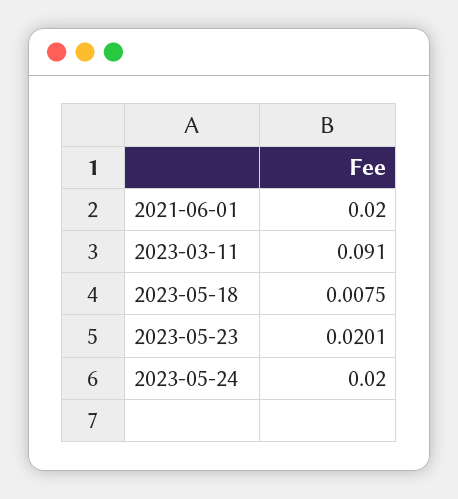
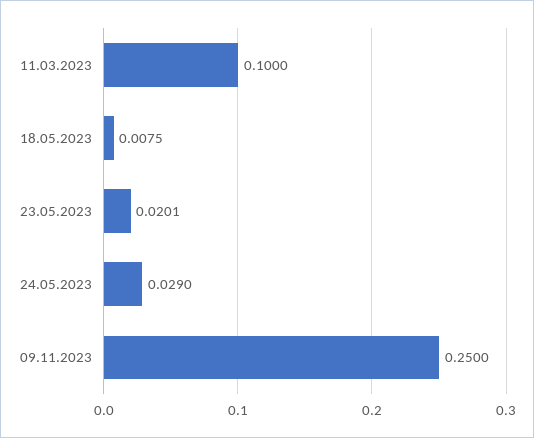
2021-06-01: 0.02 -> none
2023-03-11: 0.091 -> 0.1
2023-05-24: 0.02 -> 0.029
09.11.2023: none -> 0.25

